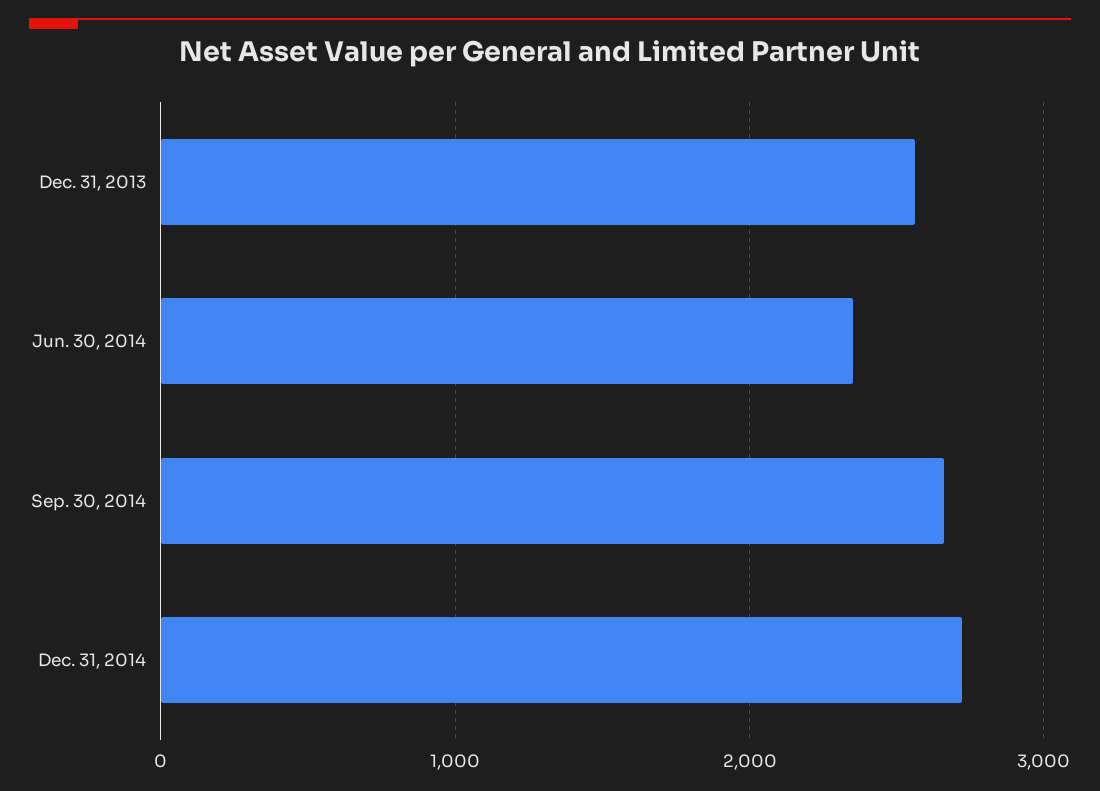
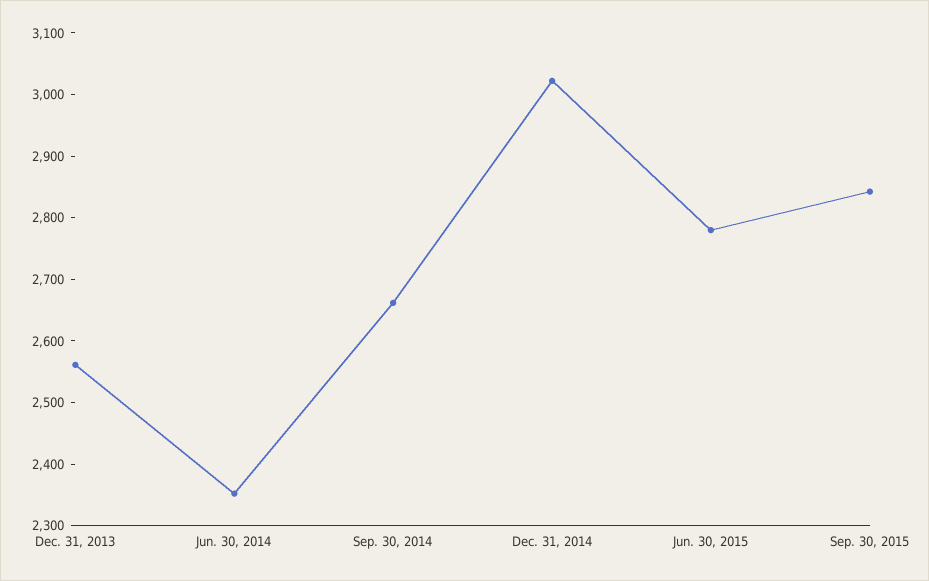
Dec. 31, 2014: 2700 -> 3020
Jun. 30, 2015: none -> 2780
Sep. 30, 2015: none -> 2840

